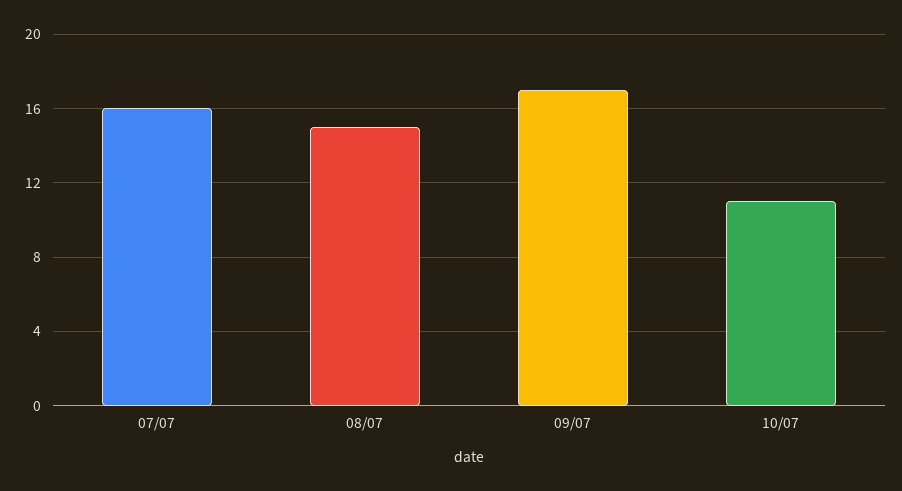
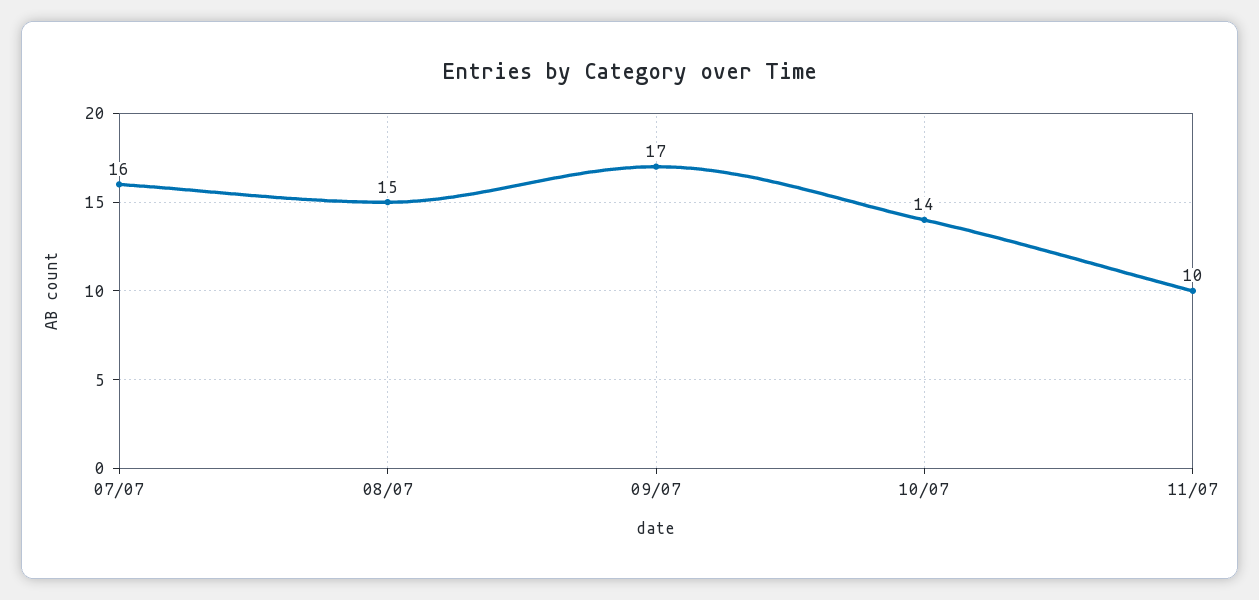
10/07: 11 -> 14
11/07: none -> 10

